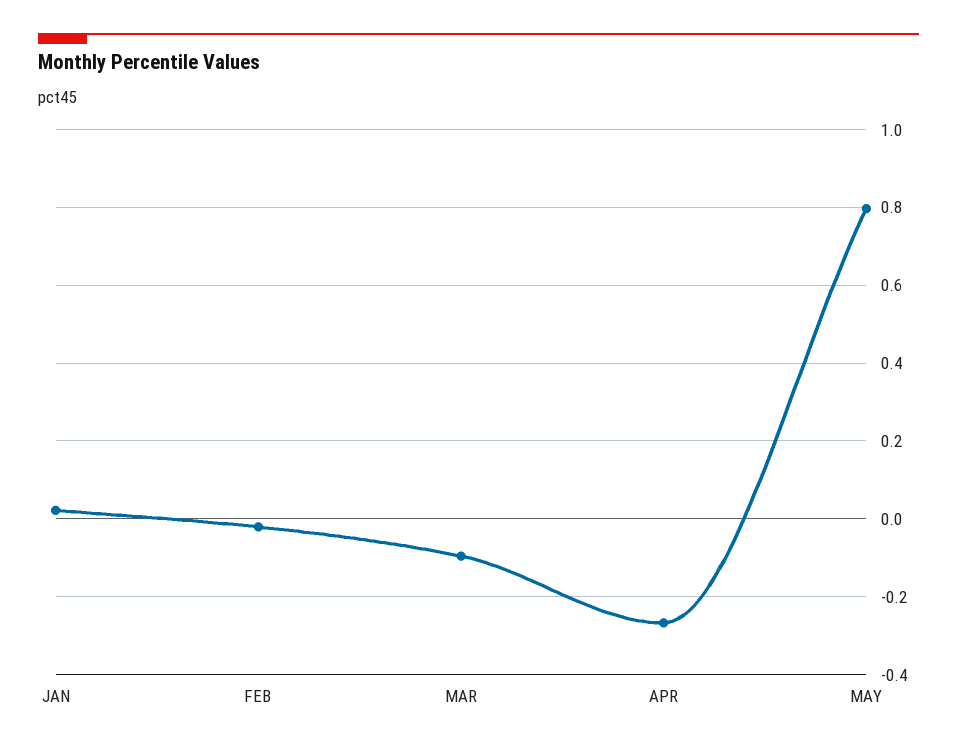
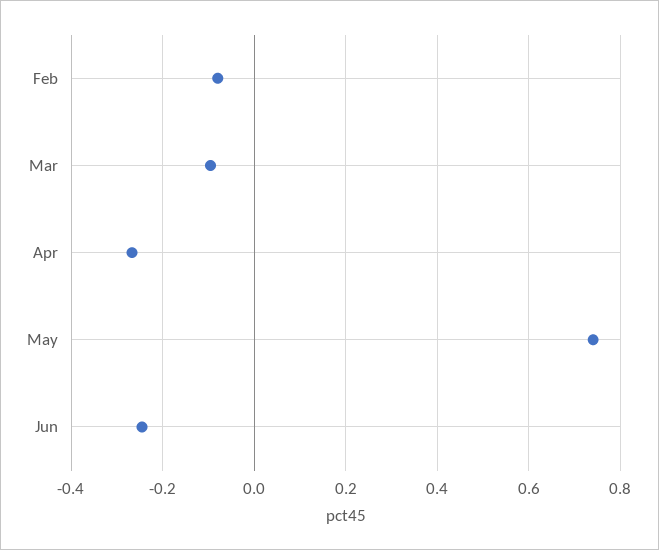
JAN: 0.02 -> none
FEB: -0.02 -> -0.08
MAY: 0.8 -> 0.74
Jun: none -> -0.24

